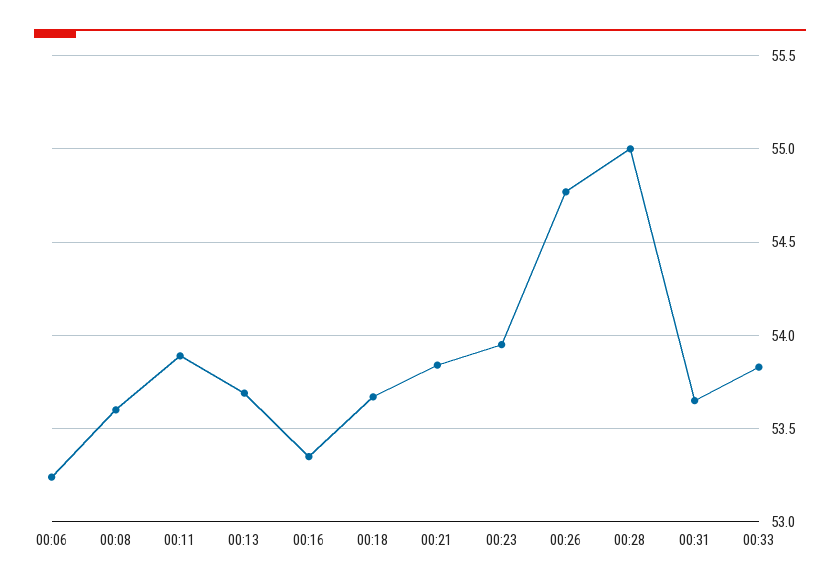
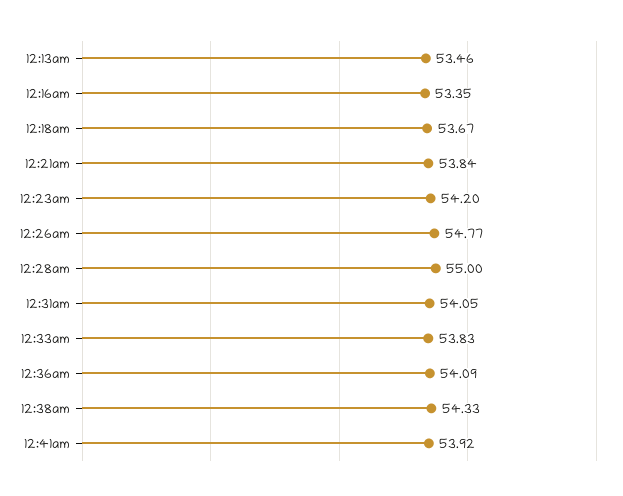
00:06: 53.25 -> none
00:08: 53.6 -> none
00:11: 53.9 -> none
00:13: 53.7 -> 53.46
00:23: 53.95 -> 54.2
00:31: 53.65 -> 54.05
12:36am: none -> 54.09
12:38am: none -> 54.33
12:41am: none -> 53.92

